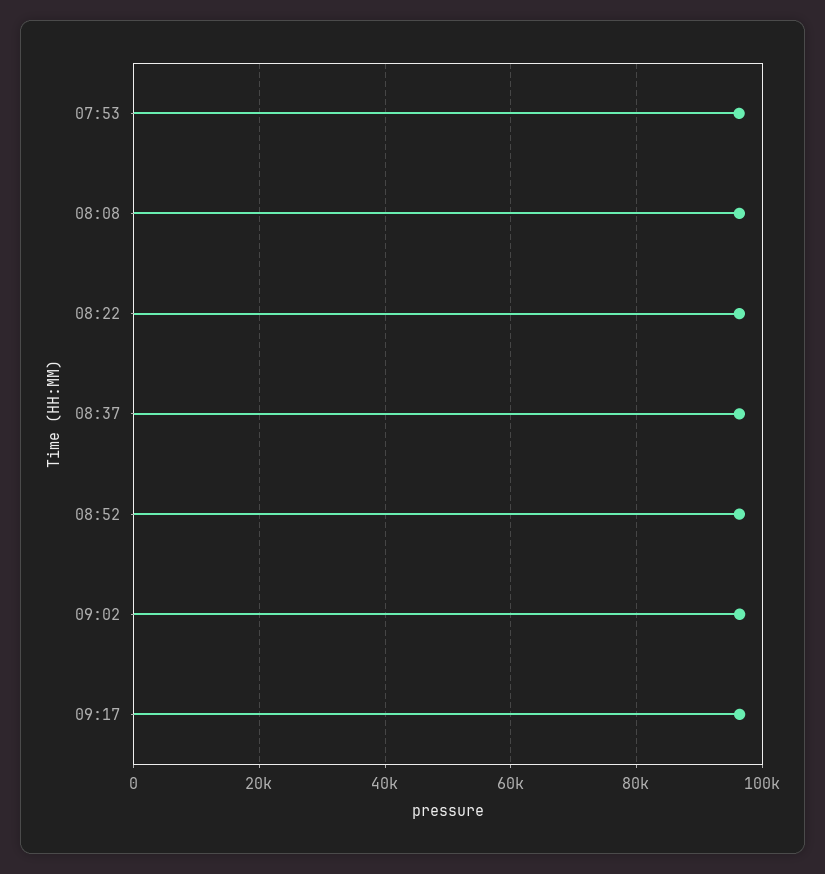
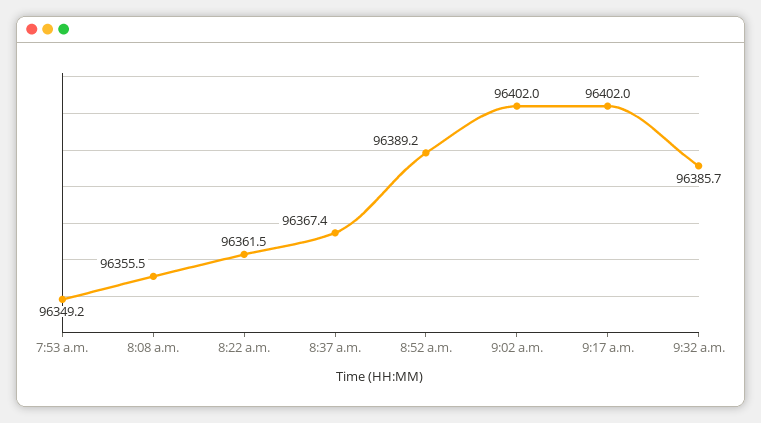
9:32 a.m.: none -> 96385.7

